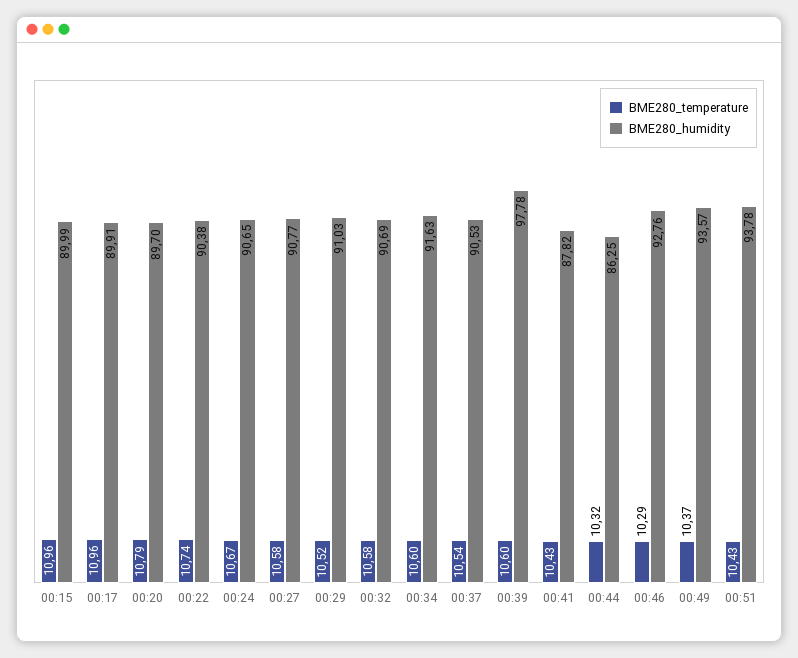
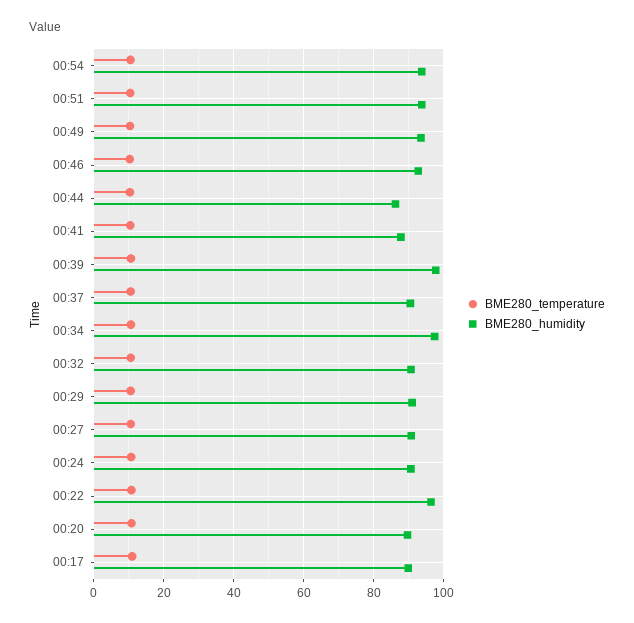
BME280_temperature, 00:15: 10.96 -> none
BME280_humidity, 00:15: 89.99 -> none
BME280_humidity, 00:22: 90.38 -> 96
BME280_humidity, 00:34: 91.63 -> 98
BME280_temperature, 00:54: none -> 10
BME280_humidity, 00:54: none -> 94

